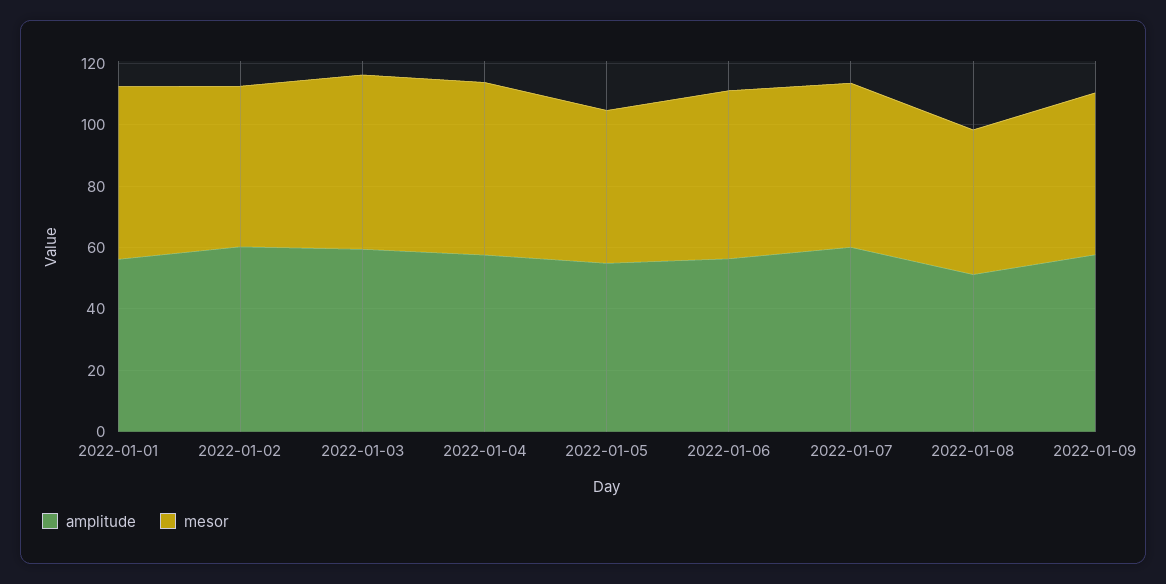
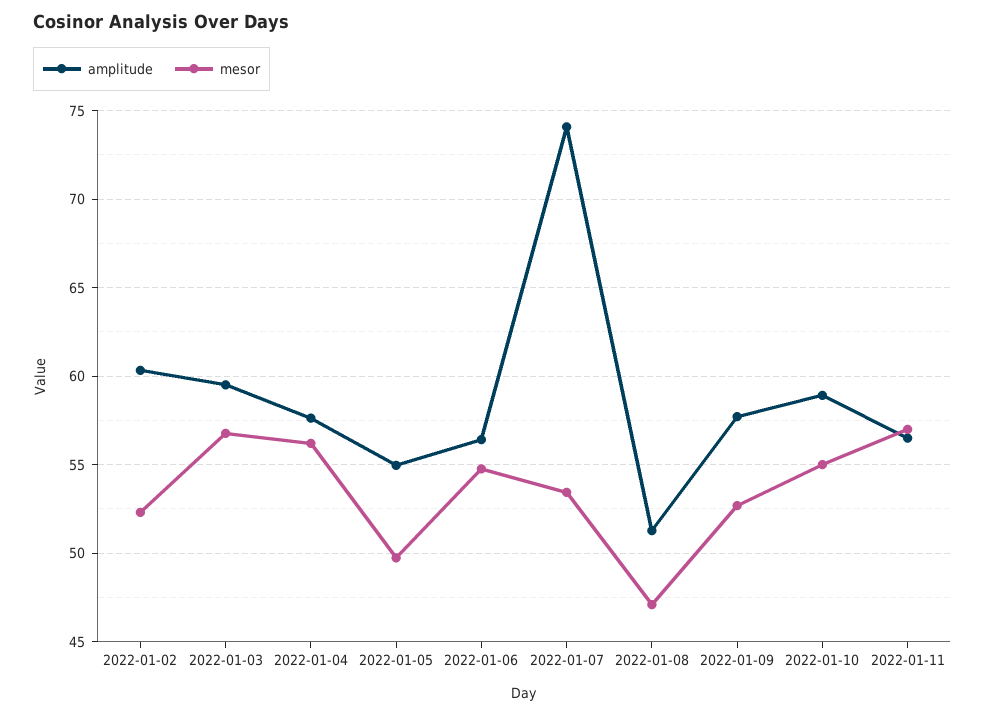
amplitude, 2022-01-01: 55 -> none
mesor, 2022-01-01: 55 -> none
amplitude, 2022-01-07: 60 -> 74
amplitude, 2022-01-10: none -> 59
mesor, 2022-01-10: none -> 55
amplitude, 2022-01-11: none -> 56.5
mesor, 2022-01-11: none -> 57

